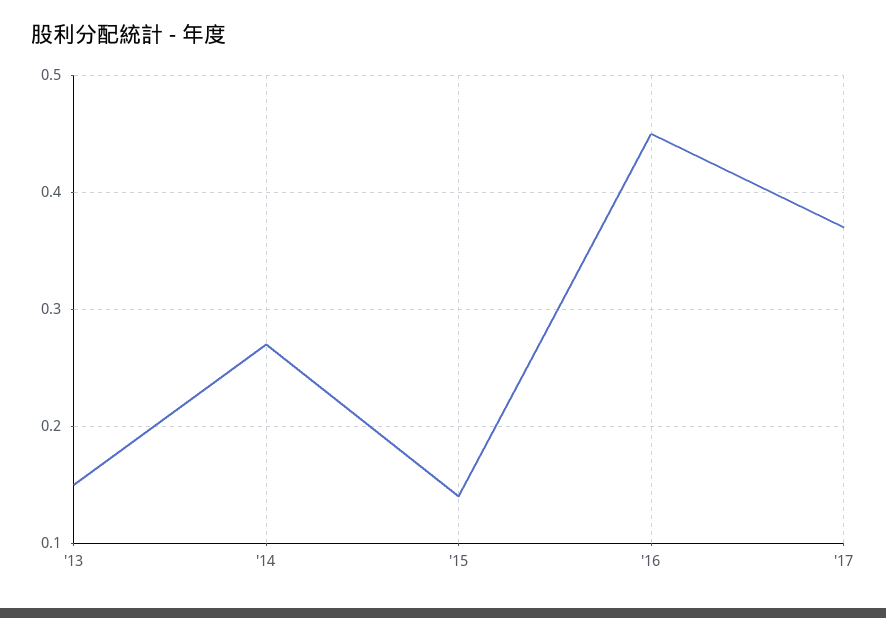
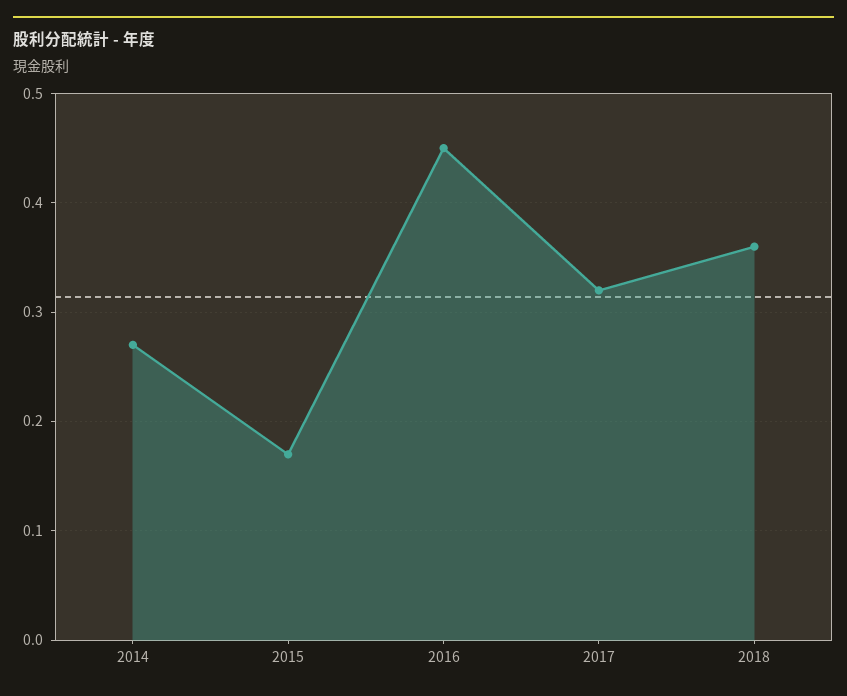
'13: 0.15 -> none
'15: 0.14 -> 0.17
'17: 0.37 -> 0.32
2018: none -> 0.36

